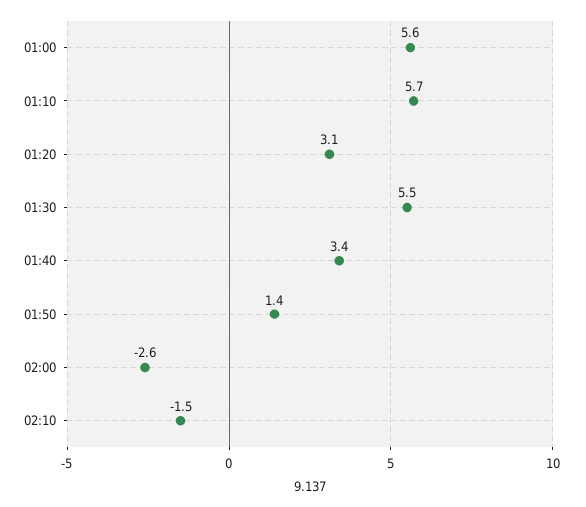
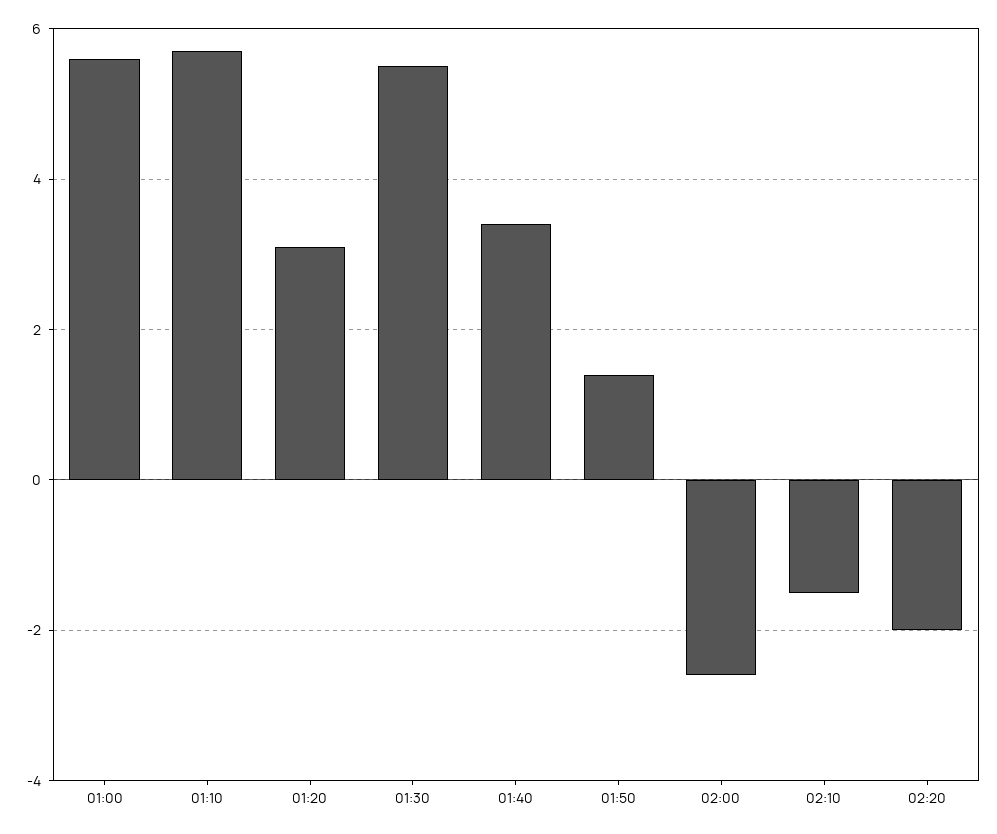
02:20: none -> -2

